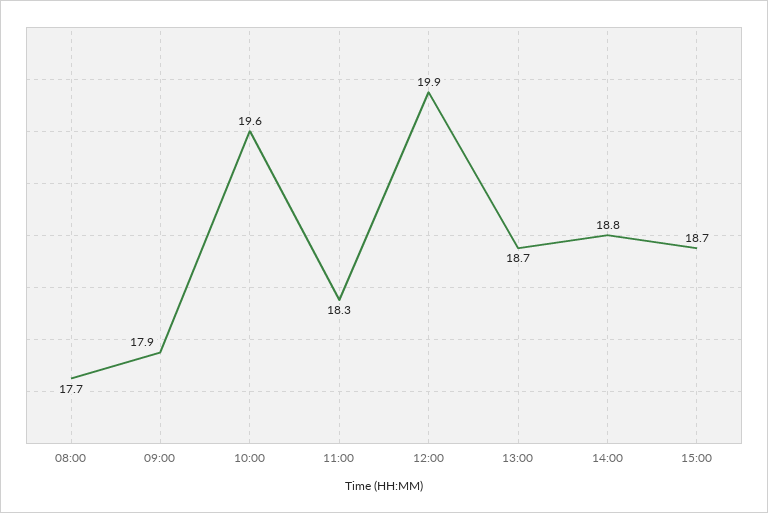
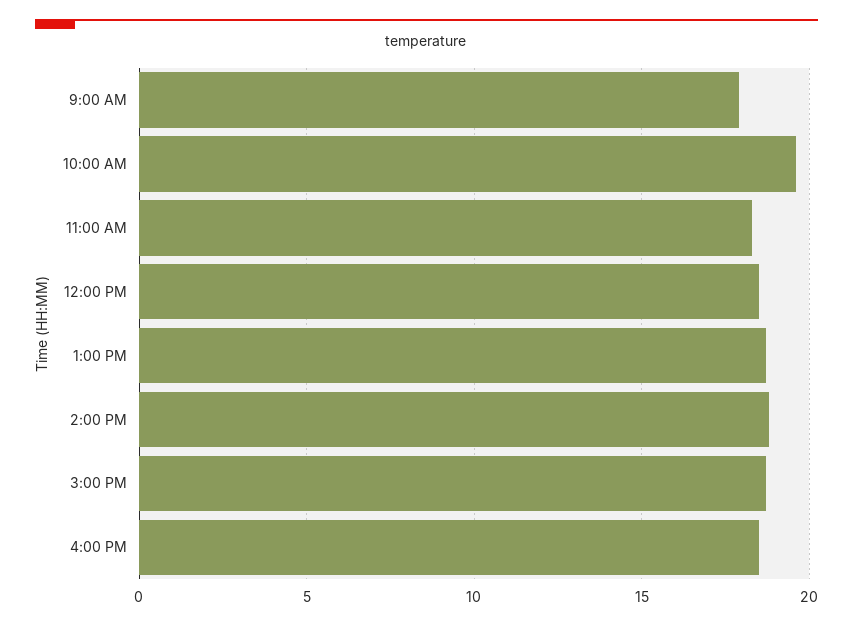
08:00: 17.7 -> none
12:00: 19.9 -> 18.5
4:00 PM: none -> 18.5

